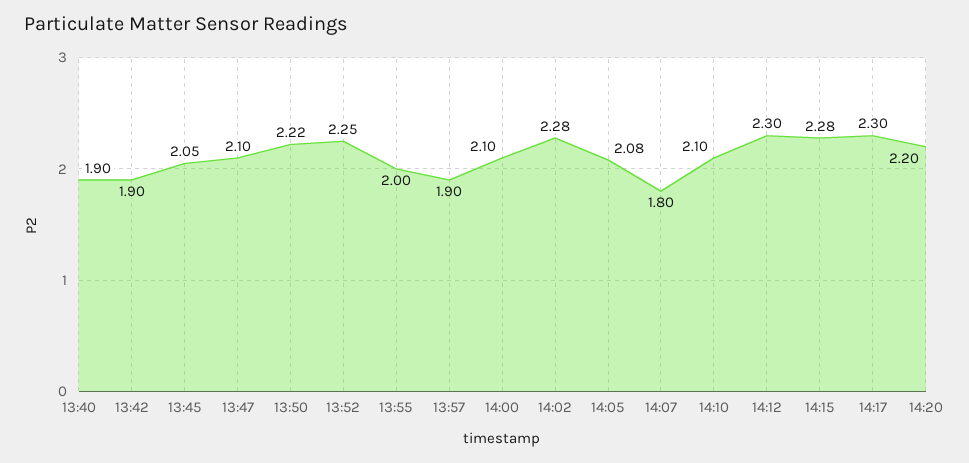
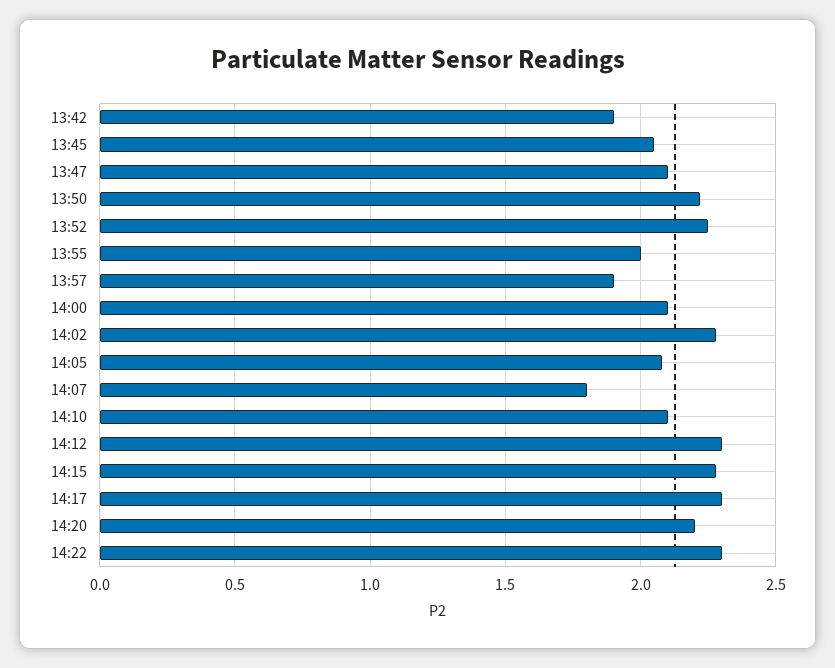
13:40: 1.9 -> none
14:22: none -> 2.3

